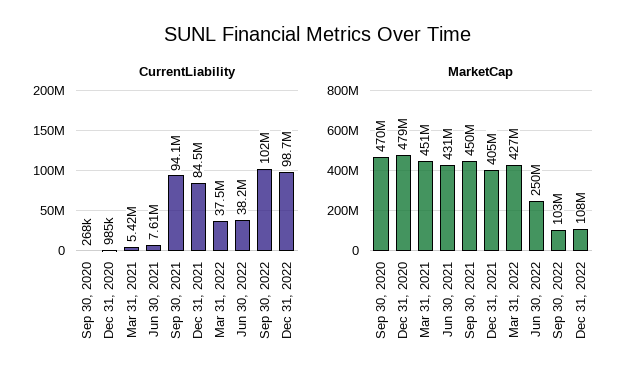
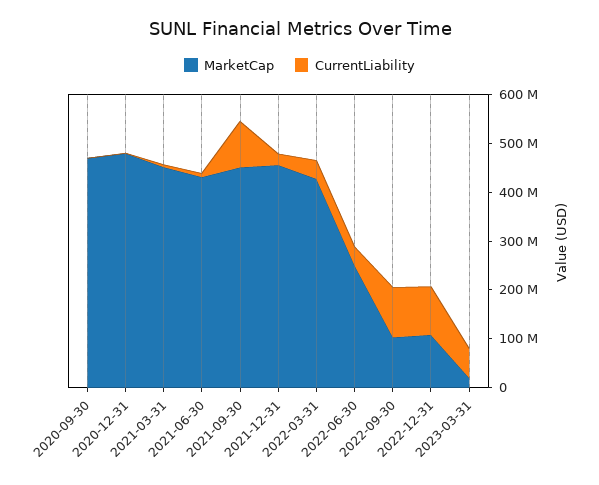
CurrentLiability, Dec 31, 2021: 84500000 -> 20000000
MarketCap, Dec 31, 2021: 405000000 -> 460000000
MarketCap, 2023-03-31: none -> 20000000
CurrentLiability, 2023-03-31: none -> 60000000

